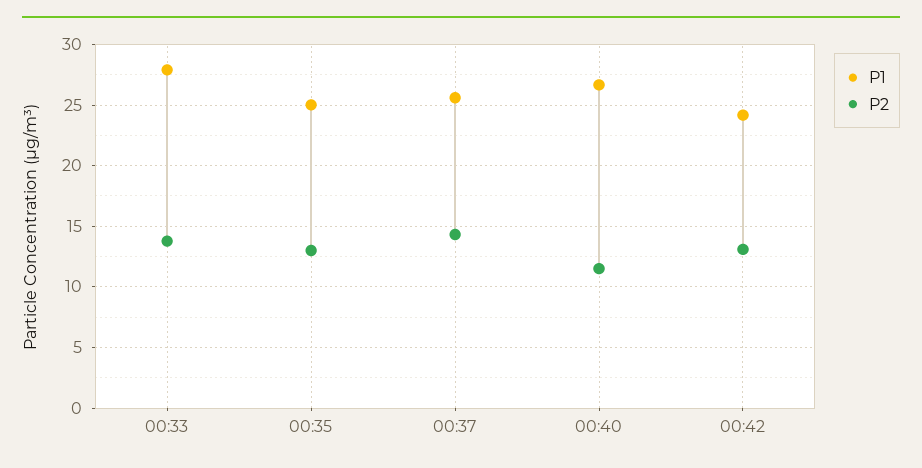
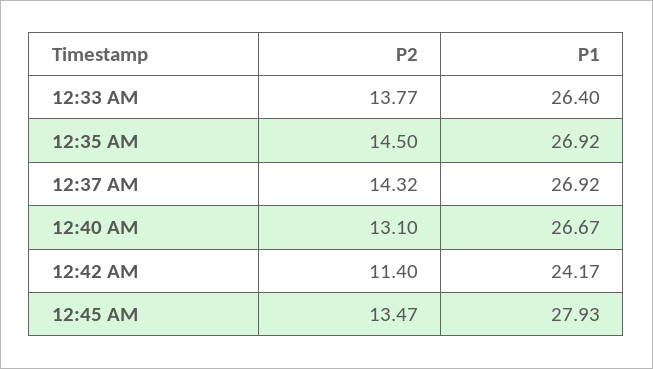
P1, 00:33: 28 -> 26.4
P1, 00:35: 25 -> 26.92
P2, 00:35: 13 -> 14.5
P1, 00:37: 25.5 -> 26.92
P2, 00:40: 11.5 -> 13.1
P2, 00:42: 13 -> 11.4
P2, 12:45 AM: none -> 13.47
P1, 12:45 AM: none -> 27.93

